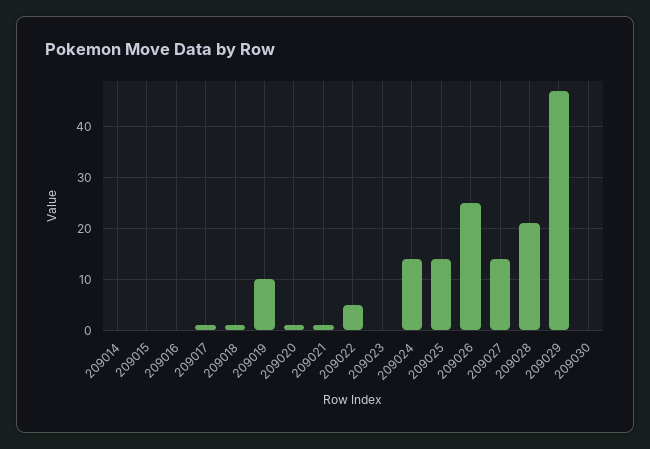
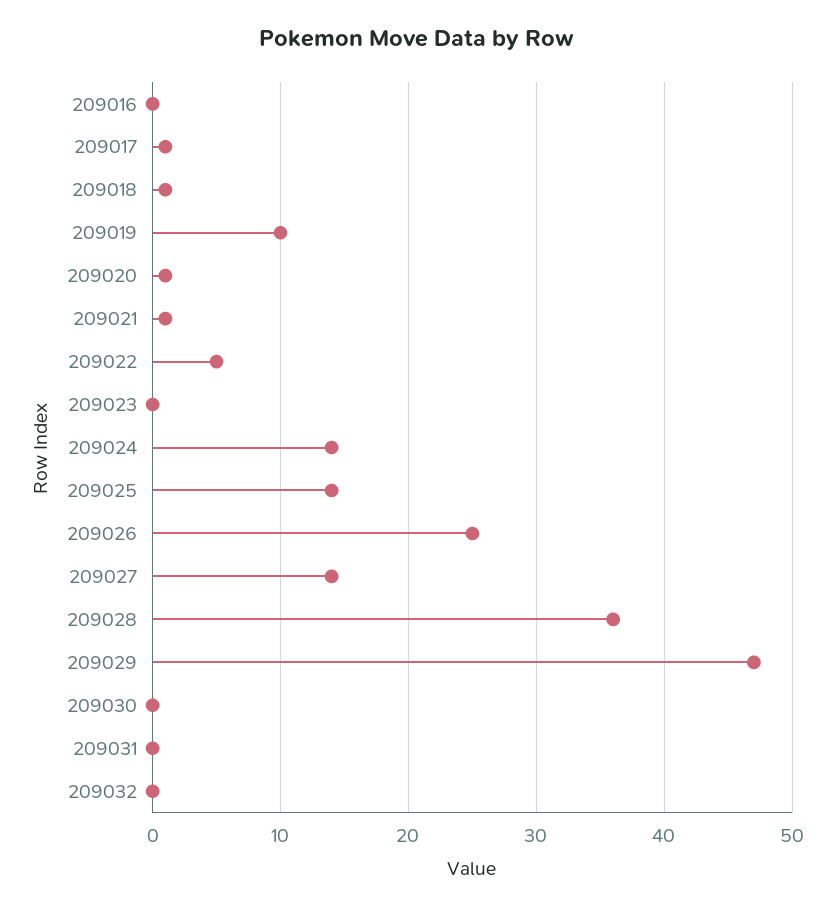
209014: 0 -> none
209015: 0 -> none
209028: 20 -> 36
209031: none -> 0
209032: none -> 0

